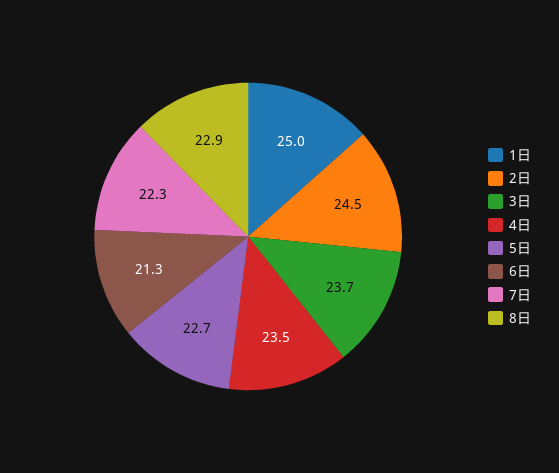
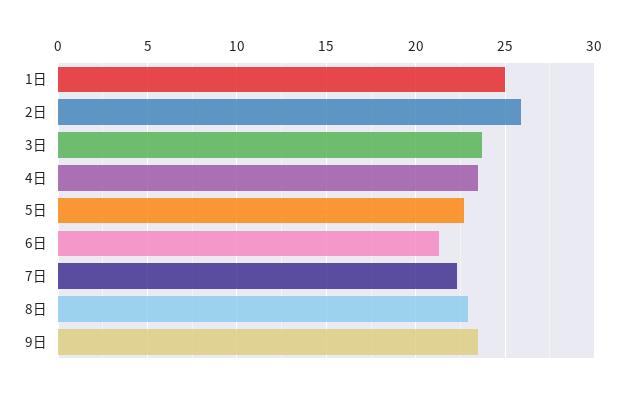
2日: 24.5 -> 26
9日: none -> 23.5

